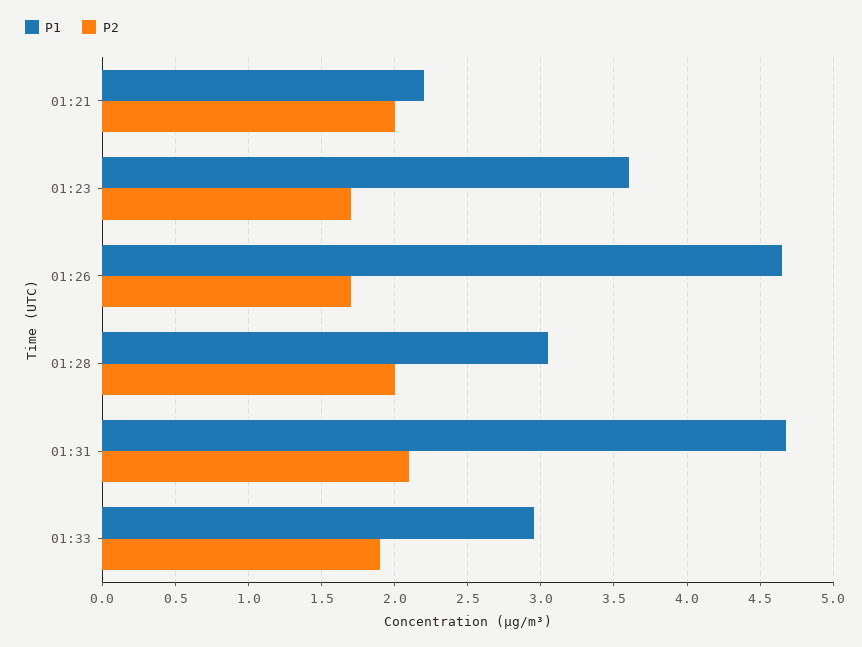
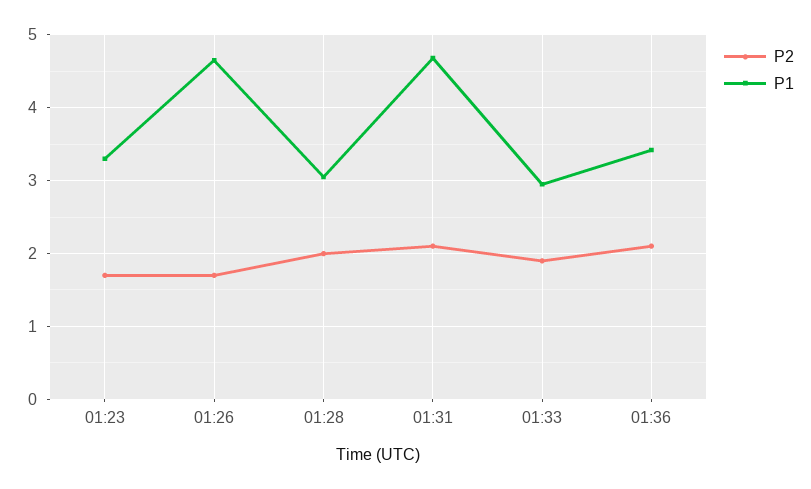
P1, 01:21: 2.2 -> none
P2, 01:21: 2 -> none
P1, 01:23: 3.6 -> 3.3
P2, 01:36: none -> 2.1
P1, 01:36: none -> 3.4

